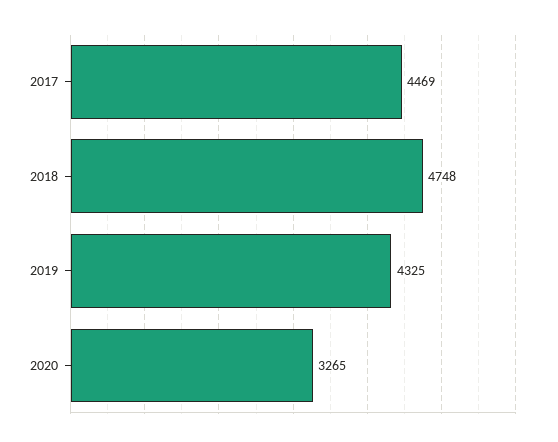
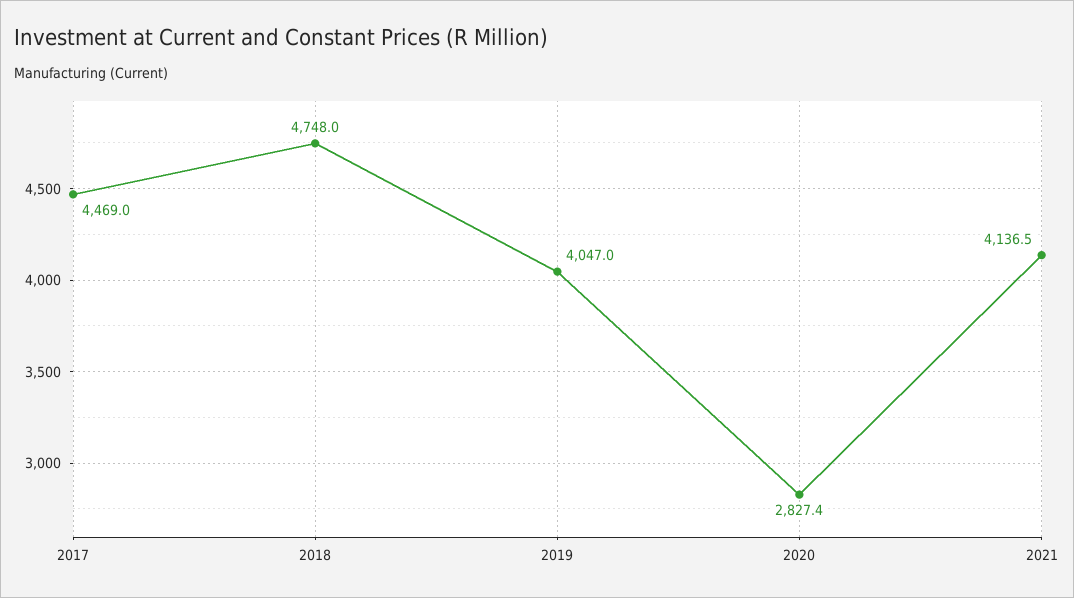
2019: 4325 -> 4047
2020: 3265 -> 2827.4
2021: none -> 4136.5

